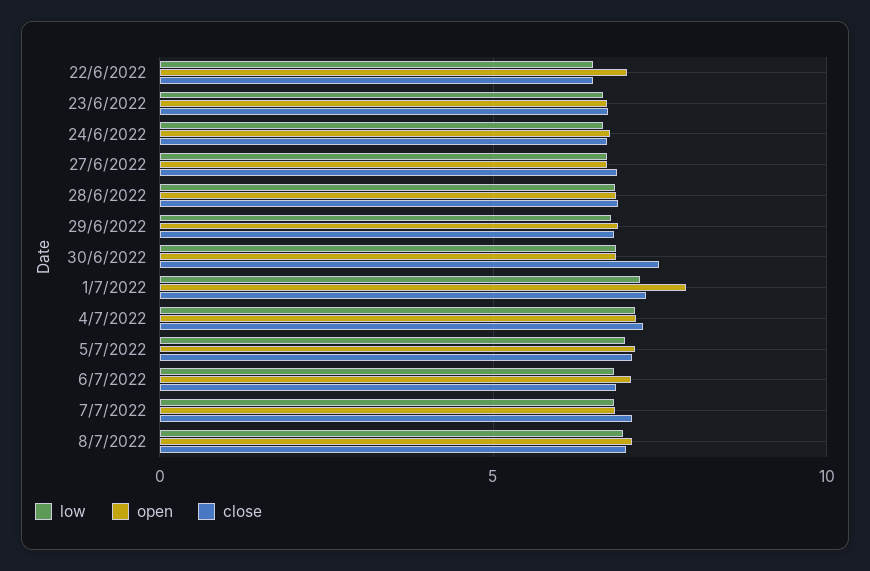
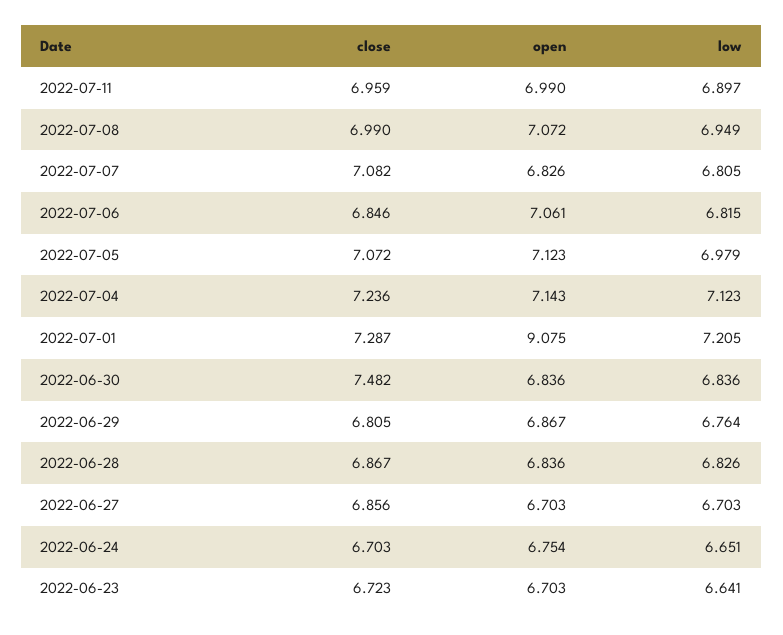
low, 22/6/2022: 6.5 -> none
open, 22/6/2022: 7 -> none
close, 22/6/2022: 6.5 -> none
open, 1/7/2022: 8 -> 9.075
close, 2022-07-11: none -> 6.959
open, 2022-07-11: none -> 6.99
low, 2022-07-11: none -> 6.897

